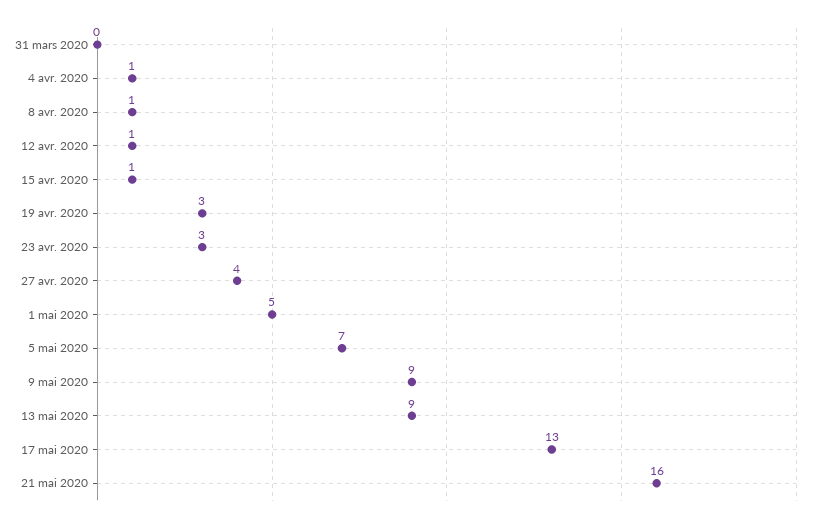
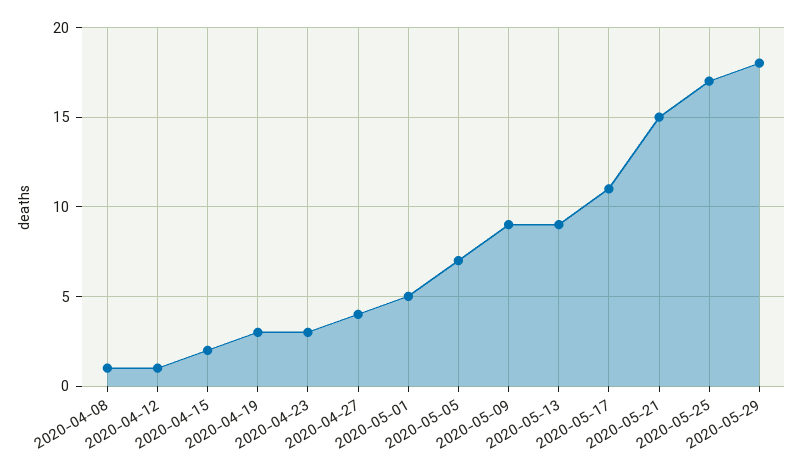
31 mars 2020: 0 -> none
4 avr. 2020: 1 -> none
15 avr. 2020: 1 -> 2
17 mai 2020: 13 -> 11
21 mai 2020: 16 -> 15
2020-05-25: none -> 17
2020-05-29: none -> 18

